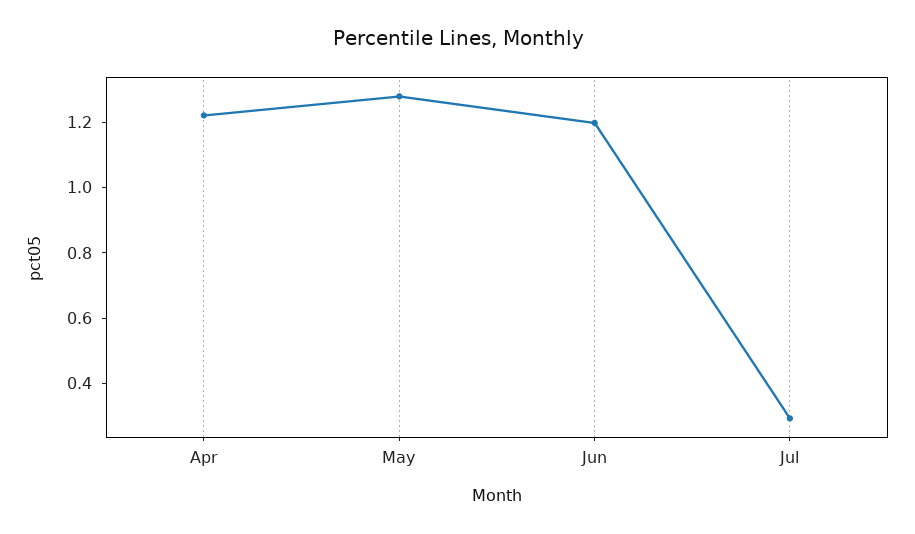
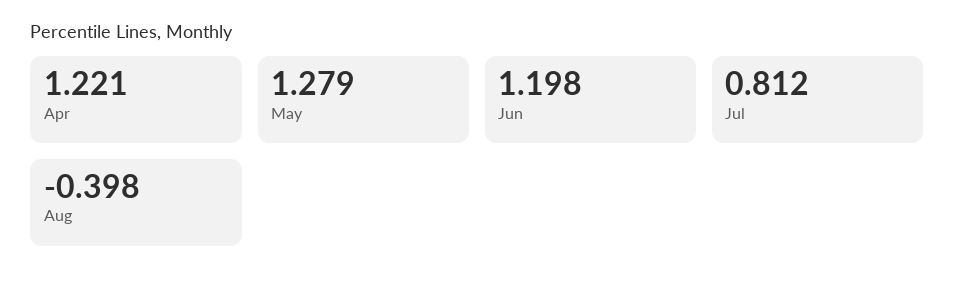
Jul: 0.3 -> 0.812
Aug: none -> -0.398

